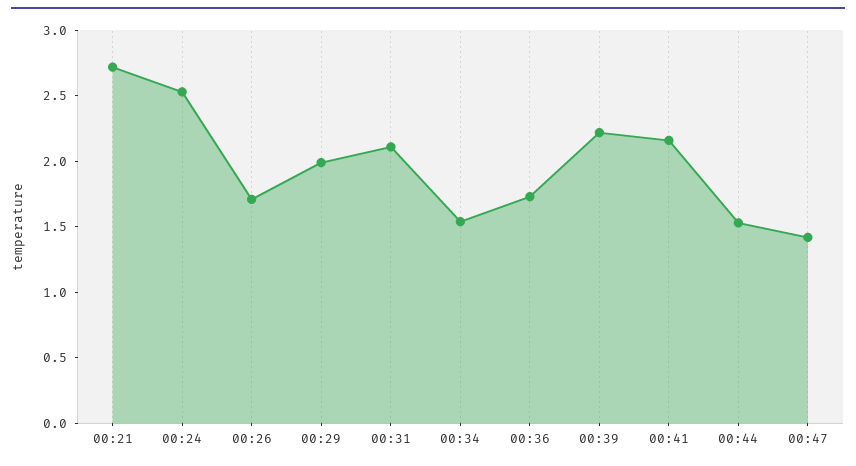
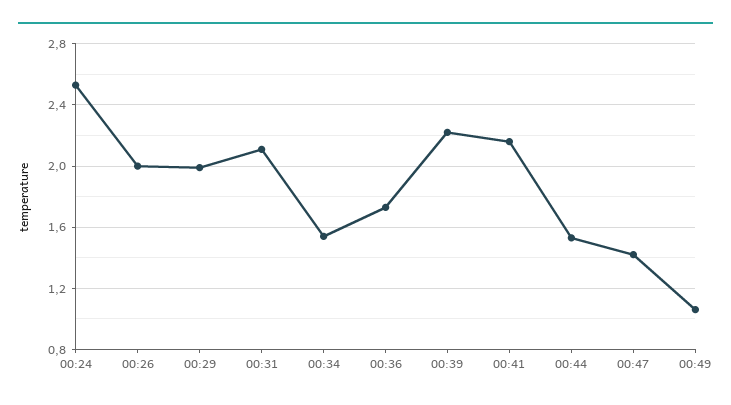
00:21: 2.7 -> none
00:26: 1.7 -> 2
00:49: none -> 1.05

